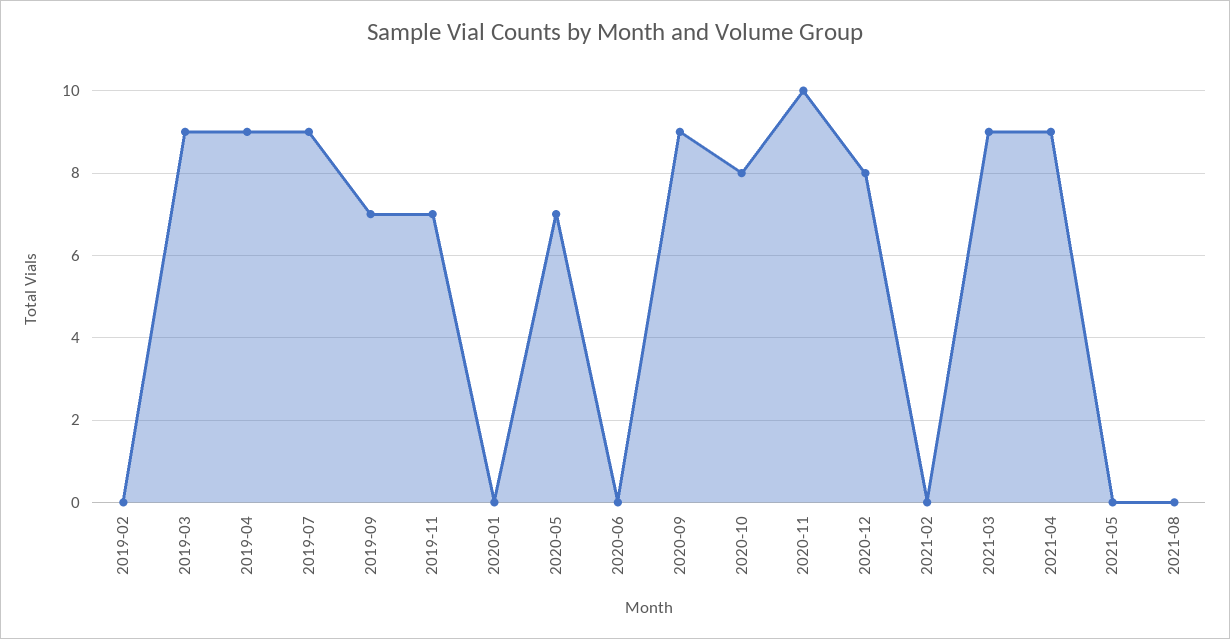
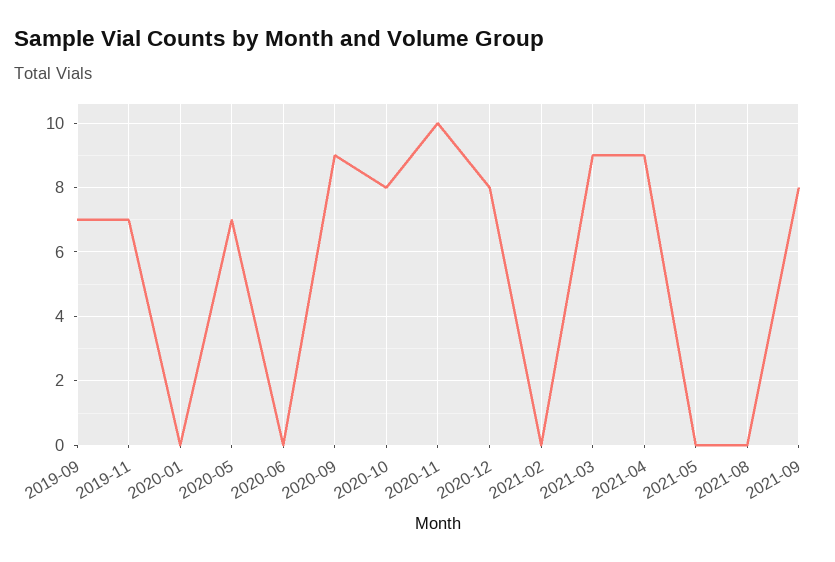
2019-02: 0 -> none
2019-03: 9 -> none
2019-04: 9 -> none
2019-07: 9 -> none
2021-09: none -> 8

